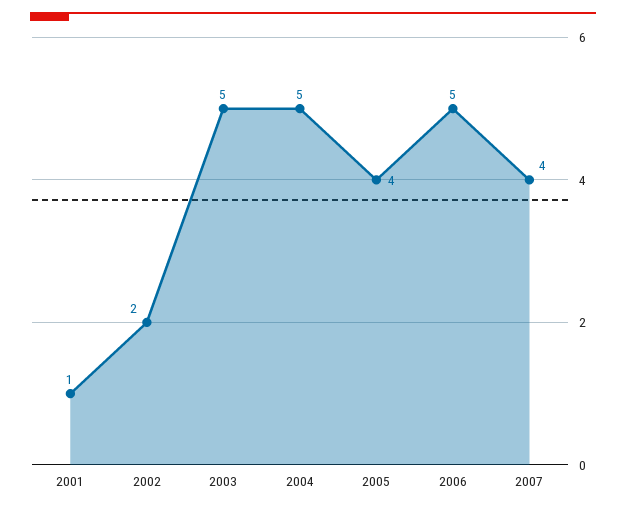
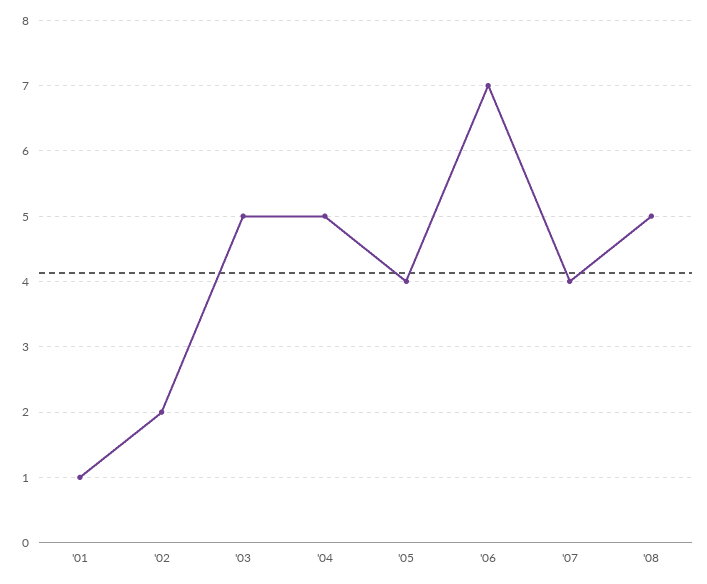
2006: 5 -> 7
'08: none -> 5

